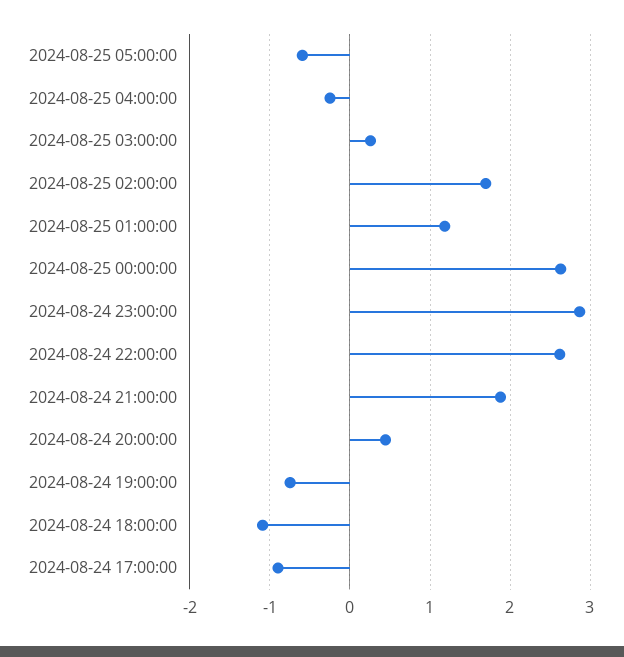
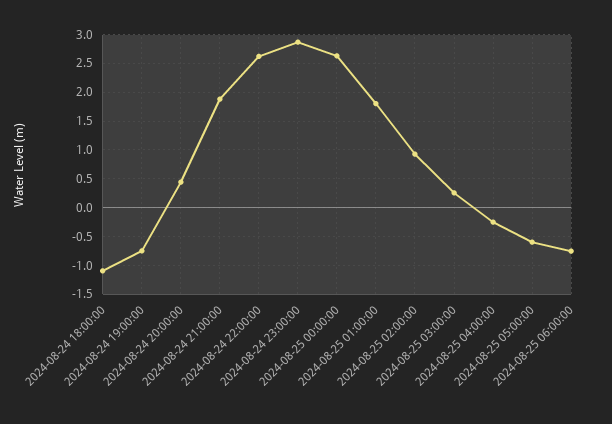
2024-08-25 02:00:00: 1.7 -> 1
2024-08-25 01:00:00: 1.2 -> 1.75
2024-08-24 17:00:00: -0.9 -> none
2024-08-25 06:00:00: none -> -0.75

